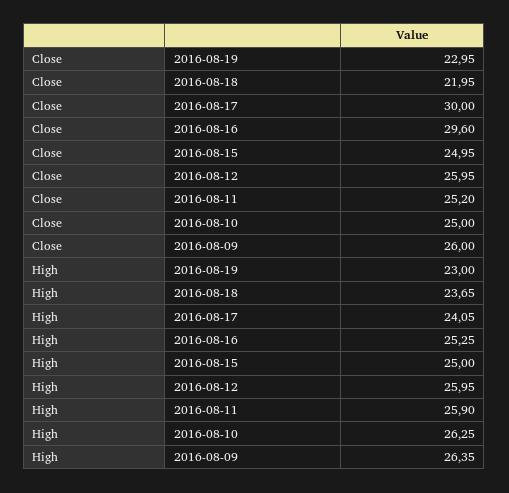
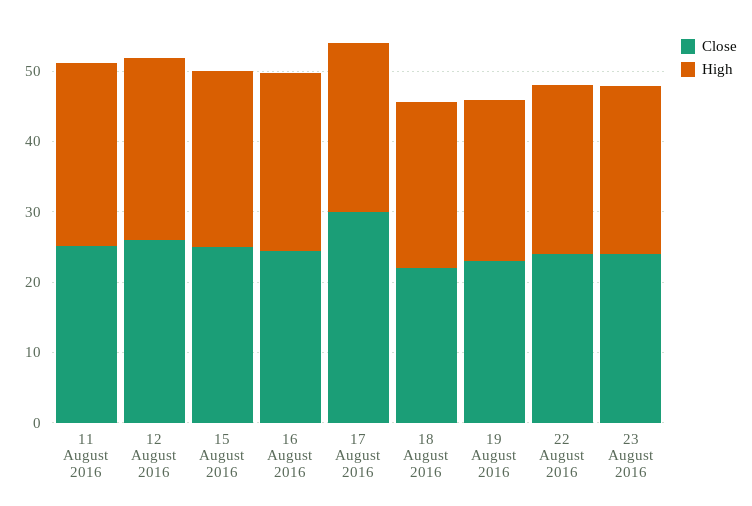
Close, 2016-08-16: 29.6 -> 24
Close, 2016-08-10: 25 -> none
Close, 2016-08-09: 26 -> none
High, 2016-08-10: 26.25 -> none
High, 2016-08-09: 26.35 -> none
Close, 22 August 2016: none -> 24
High, 22 August 2016: none -> 24
Close, 23 August 2016: none -> 24
High, 23 August 2016: none -> 24

